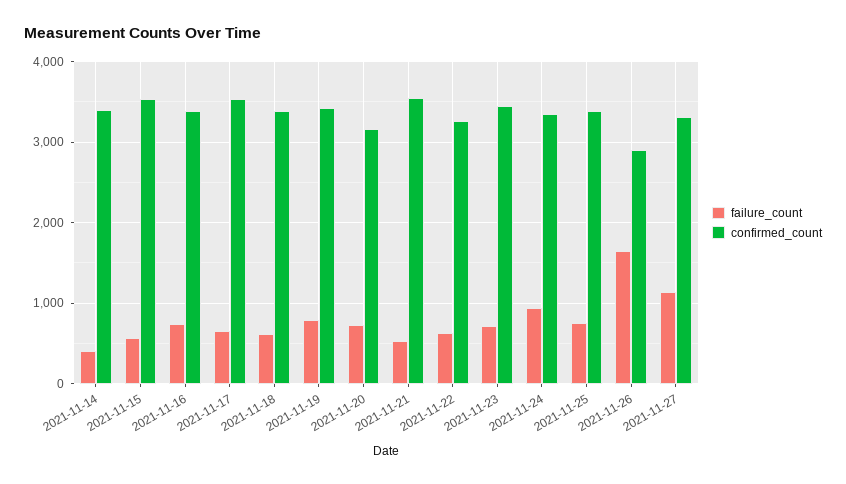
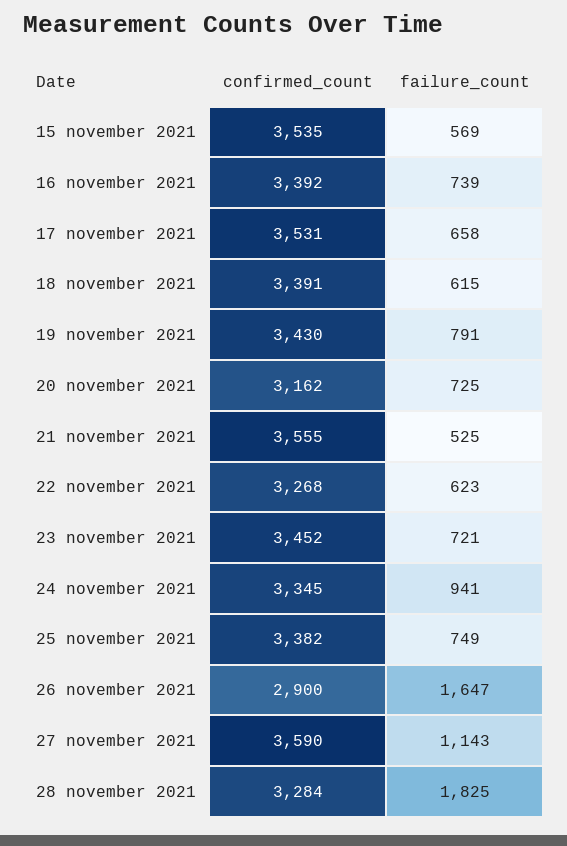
failure_count, 2021-11-14: 400 -> none
confirmed_count, 2021-11-14: 3400 -> none
confirmed_count, 2021-11-27: 3300 -> 3590
confirmed_count, 28 november 2021: none -> 3284
failure_count, 28 november 2021: none -> 1825

